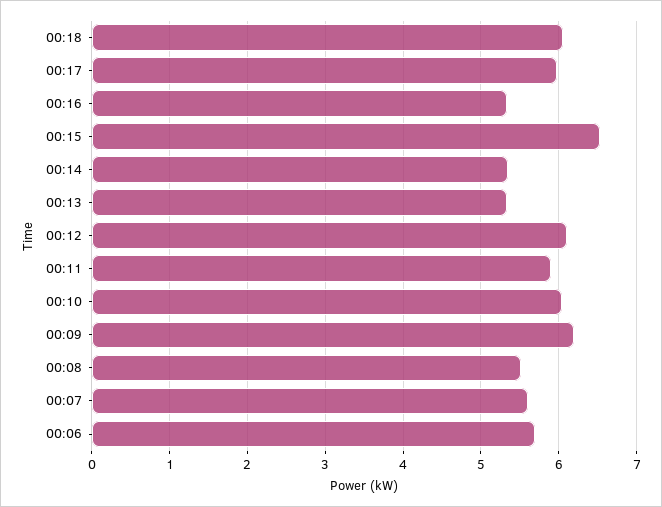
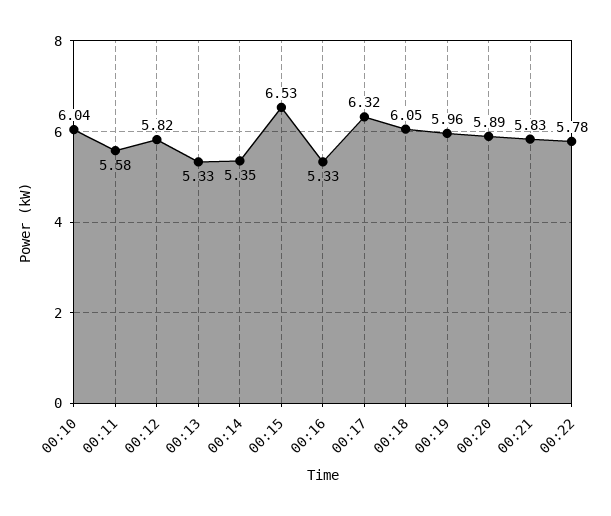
00:17: 6 -> 6.32
00:12: 6.1 -> 5.82
00:11: 5.9 -> 5.58
00:09: 6.2 -> none
00:08: 5.5 -> none
00:07: 5.6 -> none
00:06: 5.7 -> none
00:19: none -> 5.96
00:20: none -> 5.89
00:21: none -> 5.83
00:22: none -> 5.78

